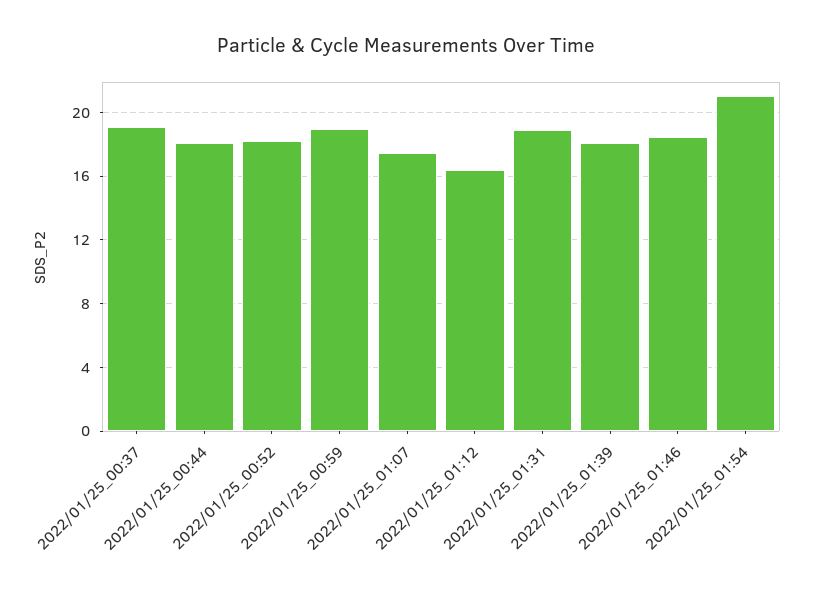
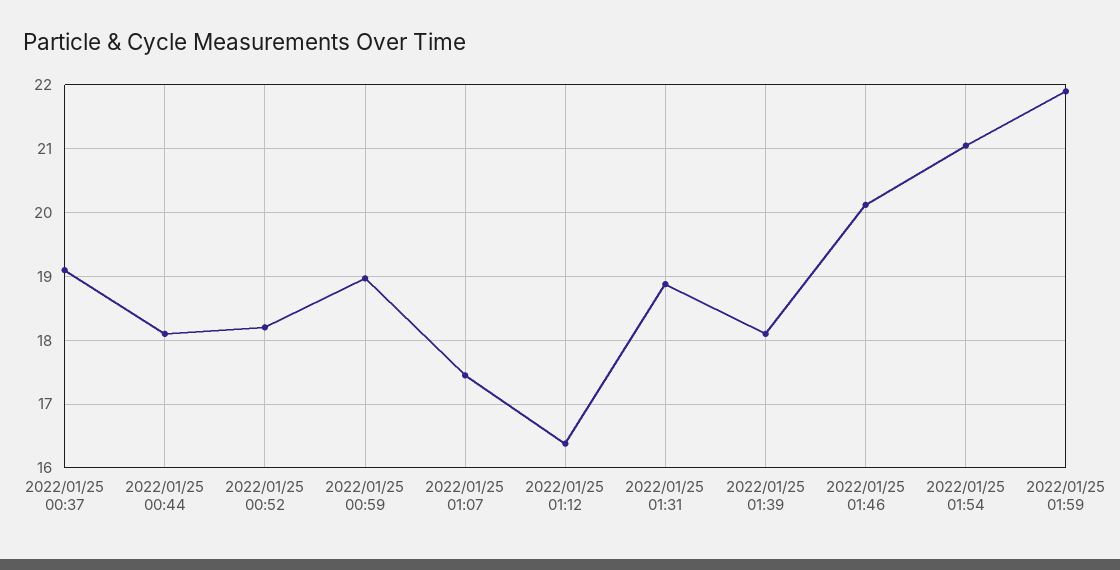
2022/01/25_01:46: 18.5 -> 20.1
2022/01/25 01:59: none -> 21.9

